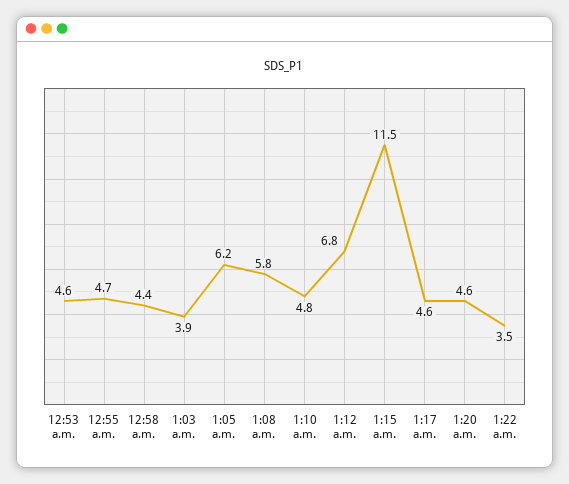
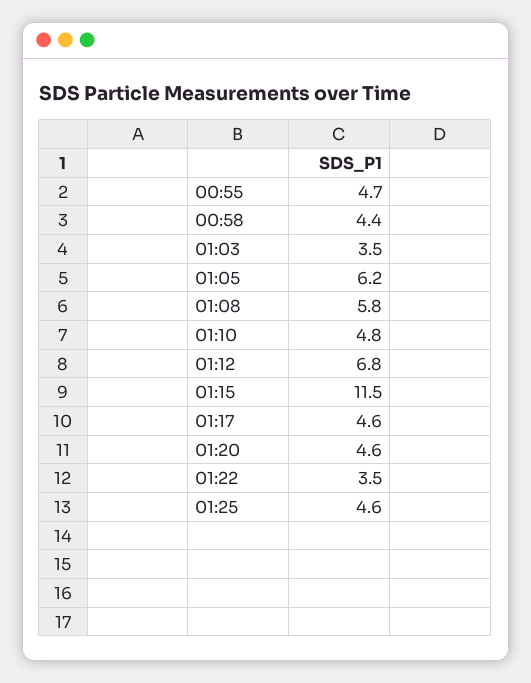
12:53 a.m.: 4.6 -> none
1:03 a.m.: 3.9 -> 3.5
01:25: none -> 4.6

